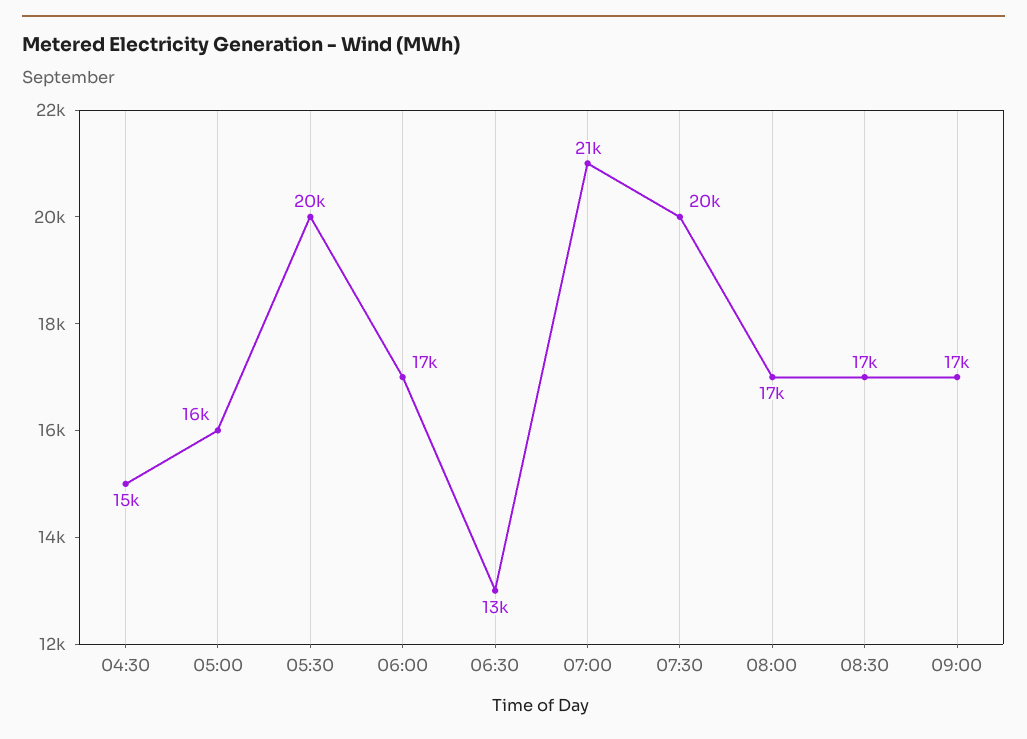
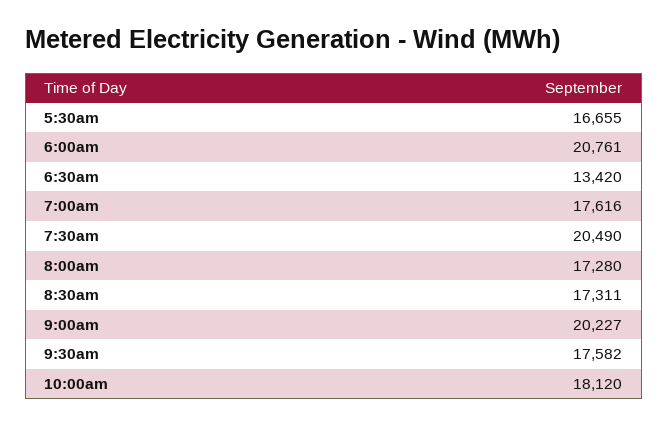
04:30: 15000 -> none
05:00: 16000 -> none
05:30: 20000 -> 16655
06:00: 17000 -> 20761
07:00: 21000 -> 17616
09:00: 17000 -> 20227
9:30am: none -> 17582
10:00am: none -> 18120

